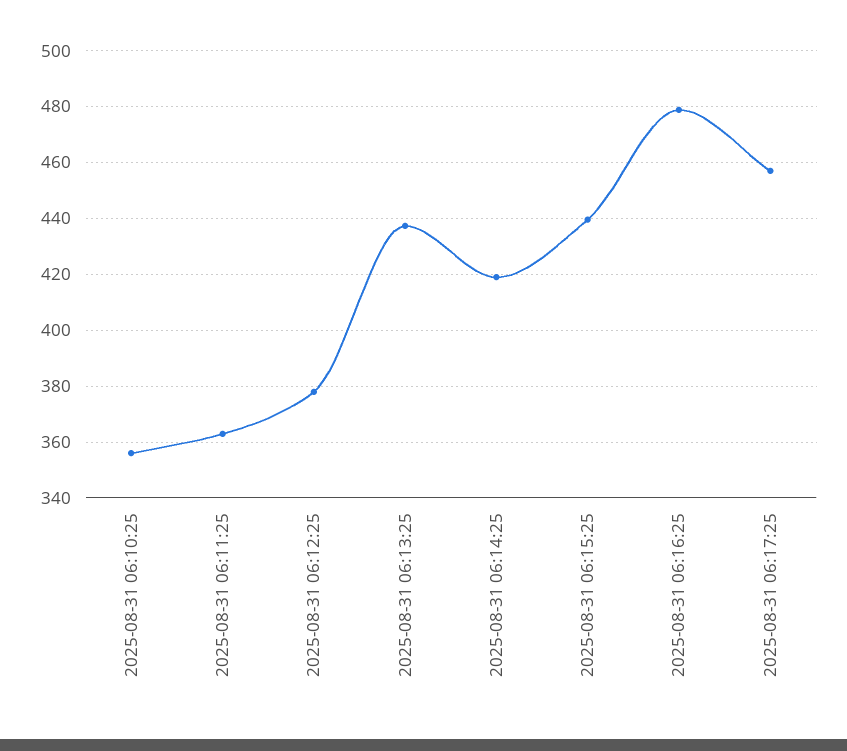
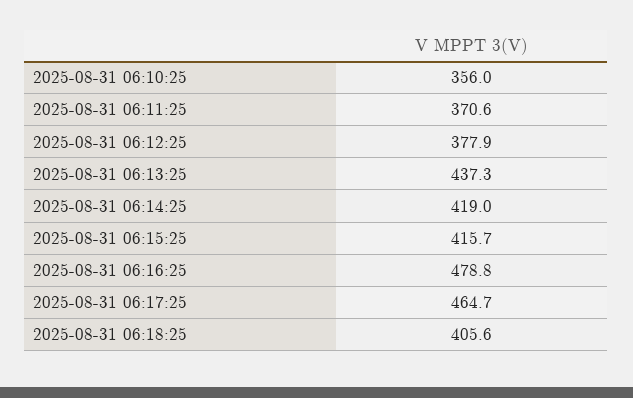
2025-08-31 06:11:25: 362.5 -> 370.6
2025-08-31 06:15:25: 440 -> 415.7
2025-08-31 06:17:25: 457.5 -> 464.7
2025-08-31 06:18:25: none -> 405.6

